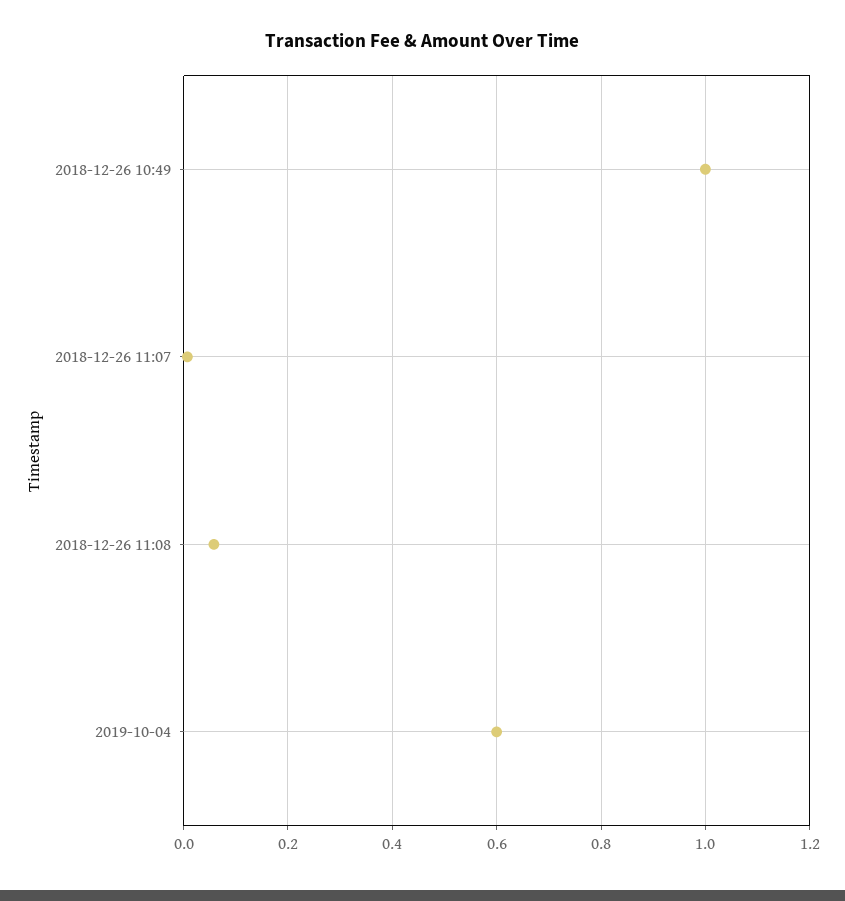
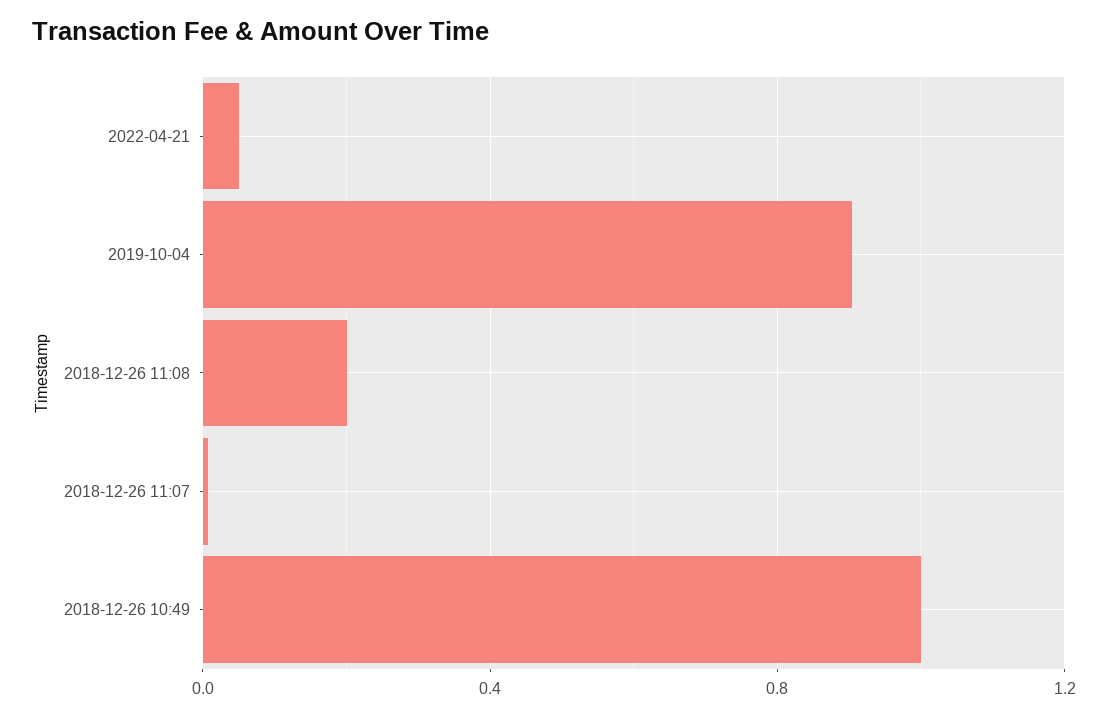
2018-12-26 11:08: 0.06 -> 0.2
2019-10-04: 0.6 -> 0.9
2022-04-21: none -> 0.05

